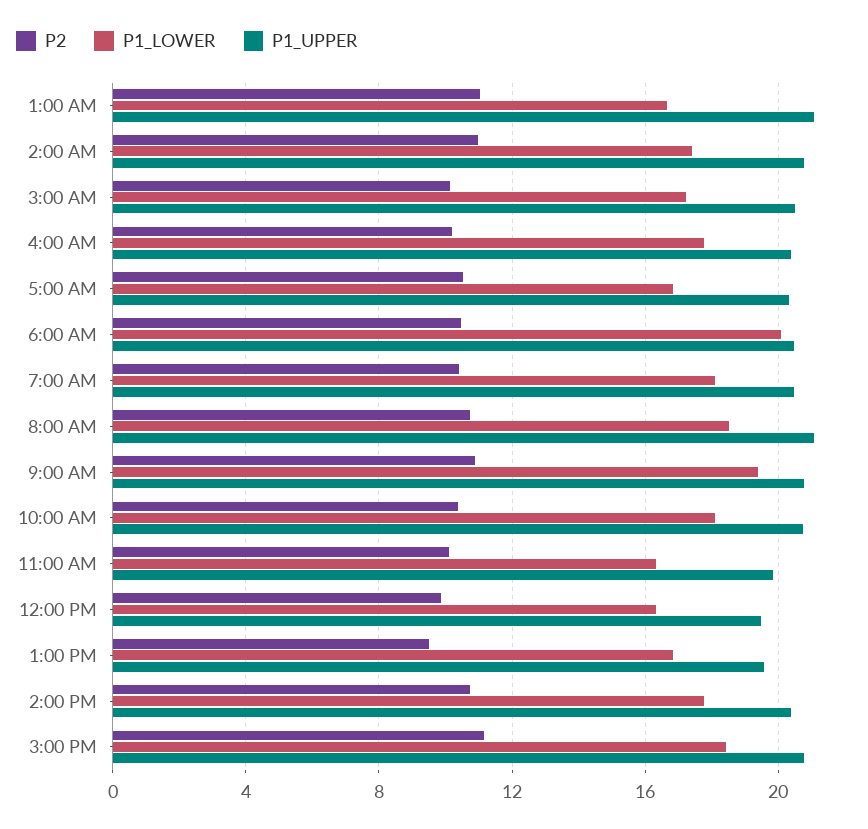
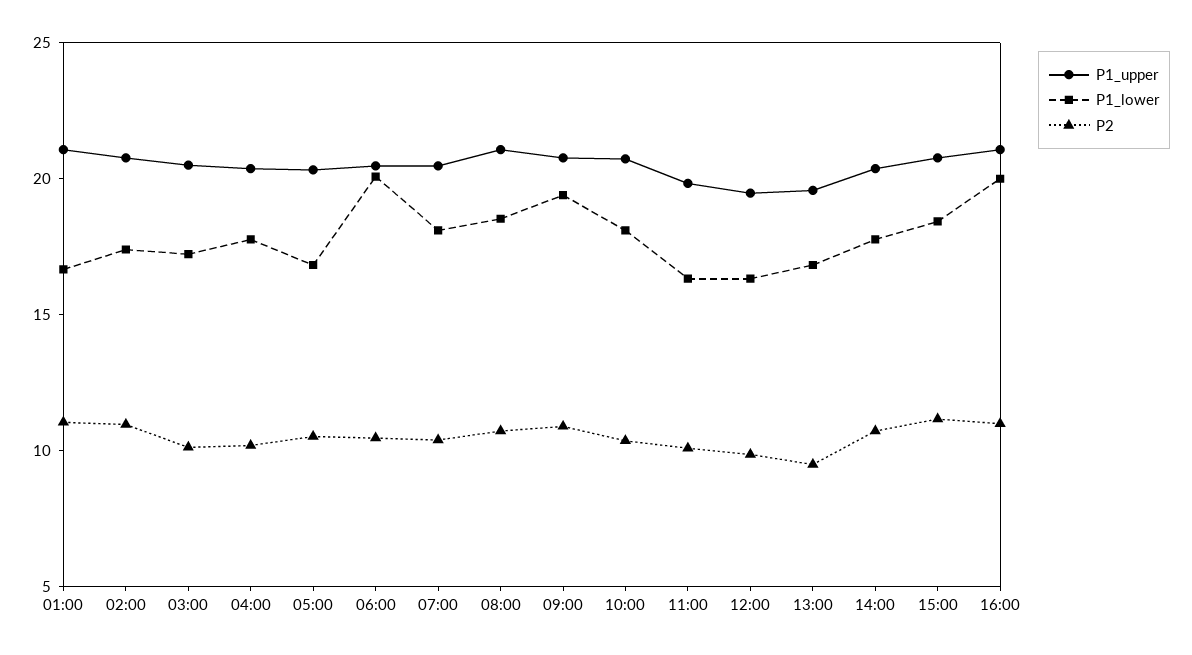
P1_UPPER, 16:00: none -> 21
P1_LOWER, 16:00: none -> 20
P2, 16:00: none -> 11

